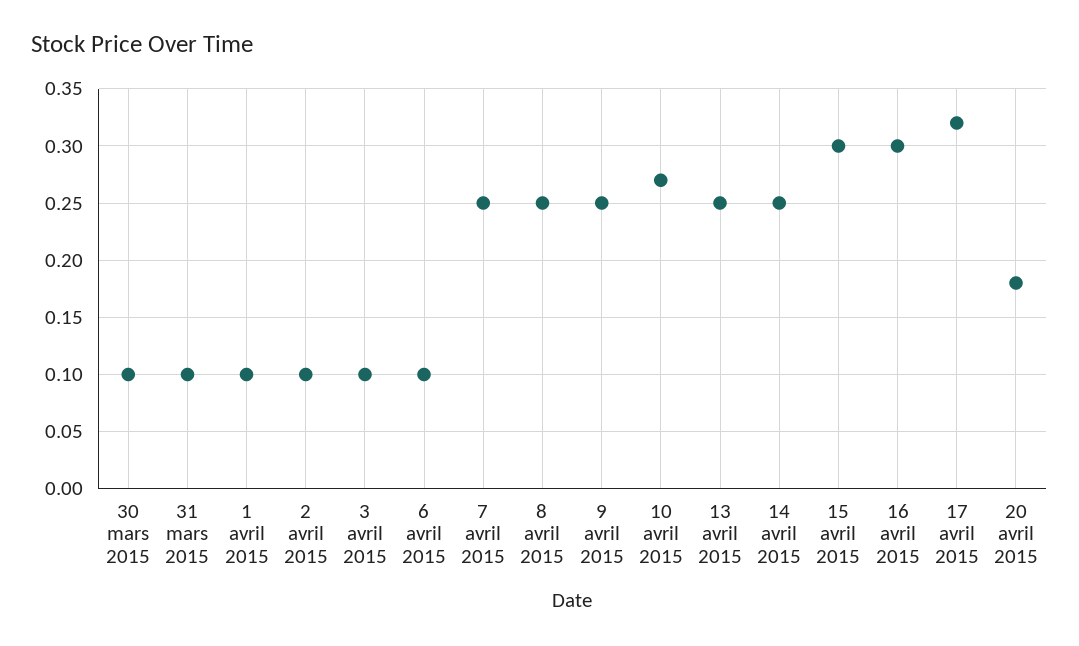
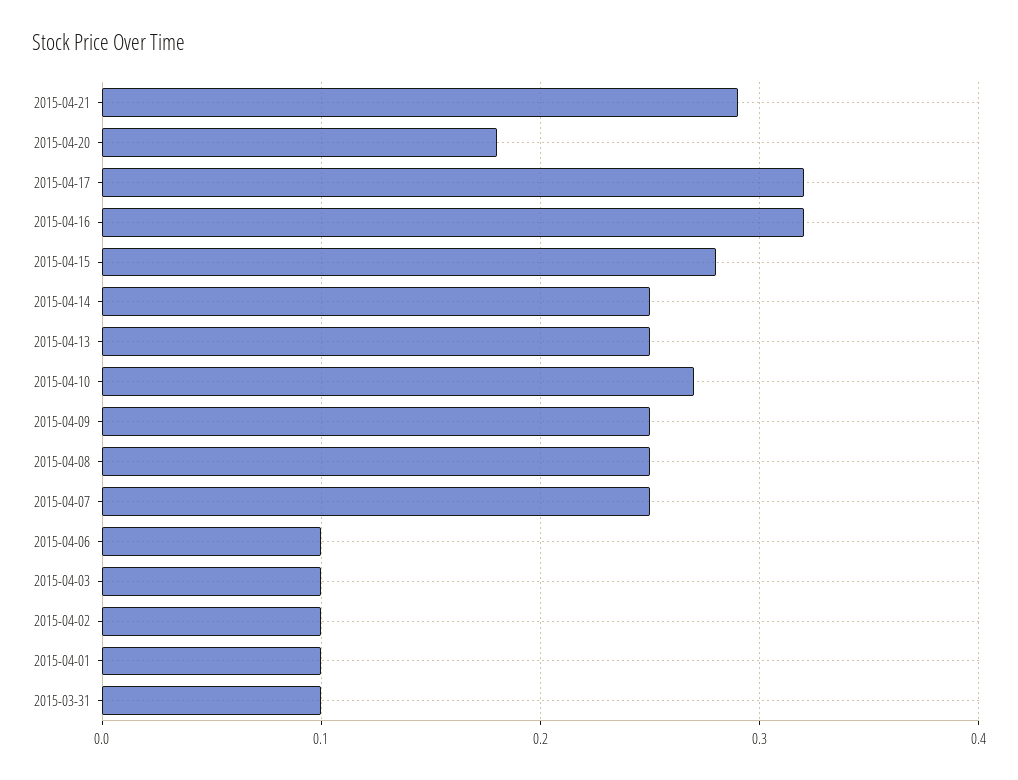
30 mars 2015: 0.1 -> none
15 avril 2015: 0.3 -> 0.28
16 avril 2015: 0.3 -> 0.32
2015-04-21: none -> 0.29

